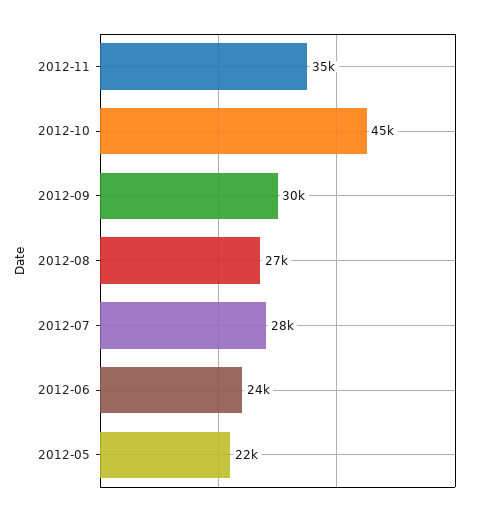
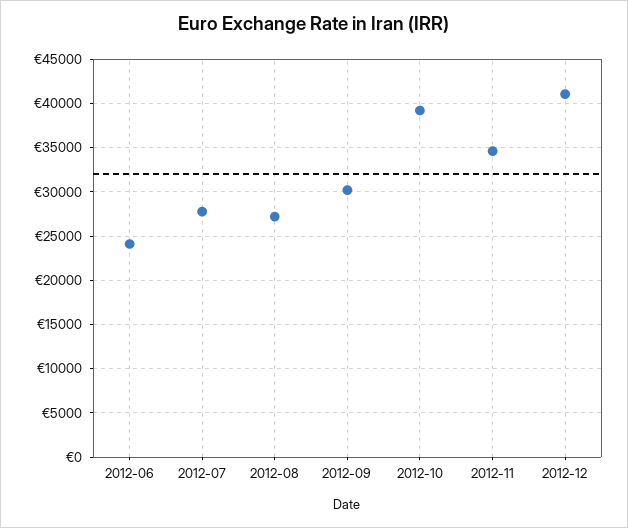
2012-10: 45000 -> 39000
2012-05: 22000 -> none
2012-12: none -> 41000

